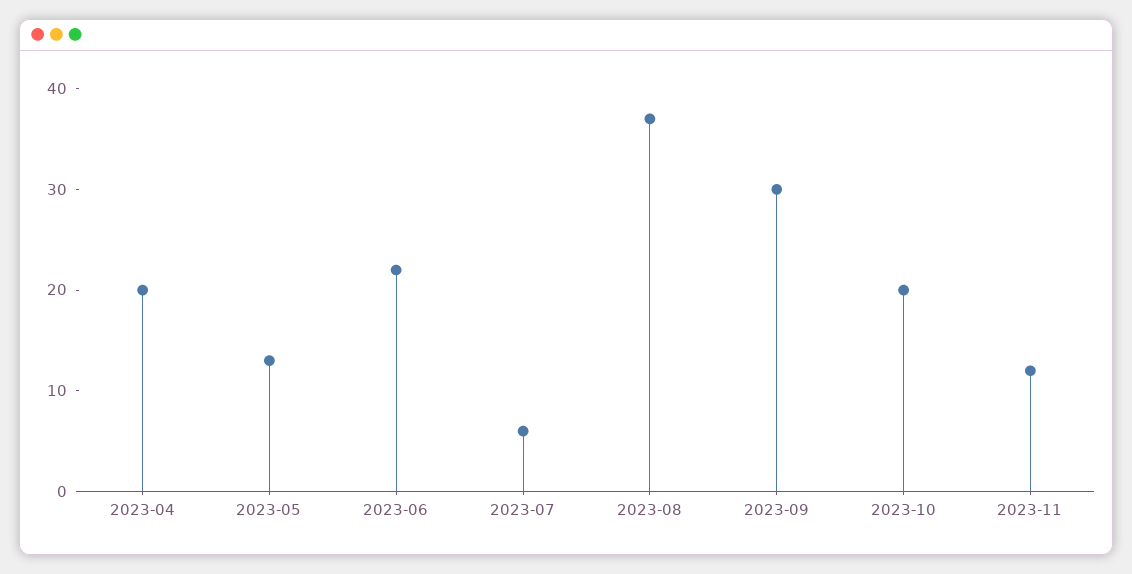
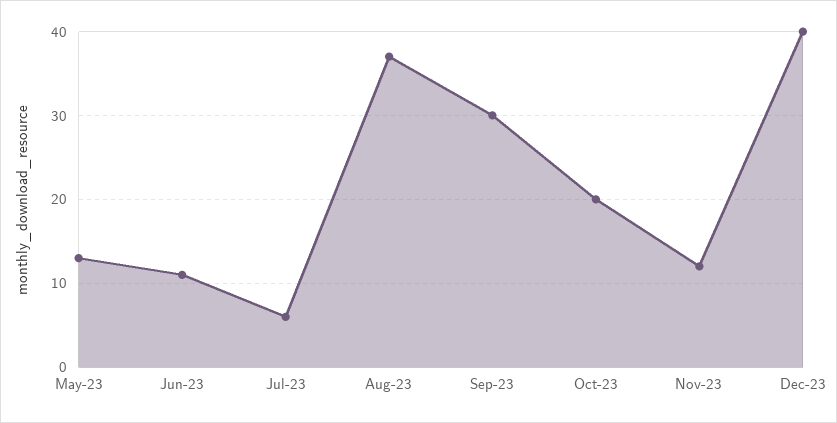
2023-04: 20 -> none
2023-06: 22 -> 11
Dec-23: none -> 40

